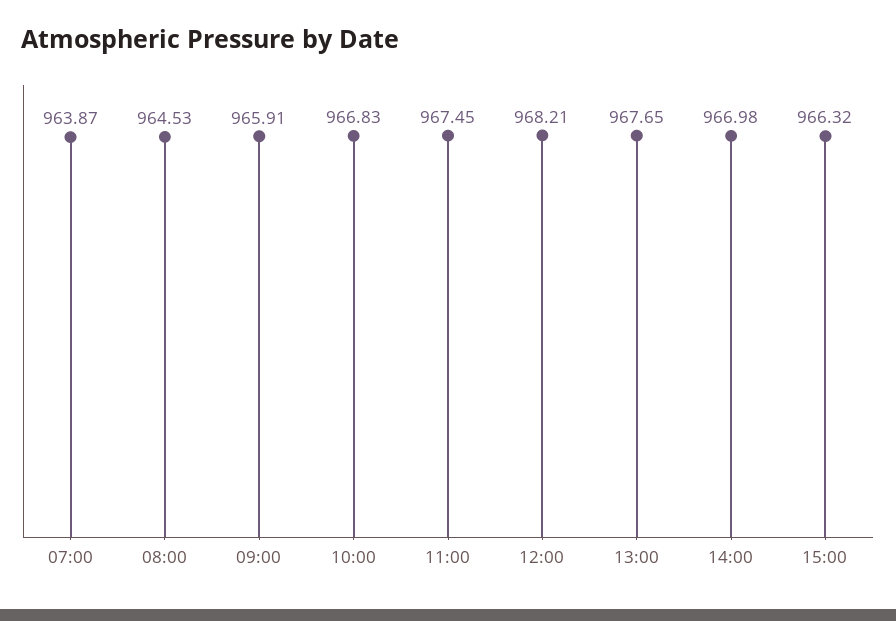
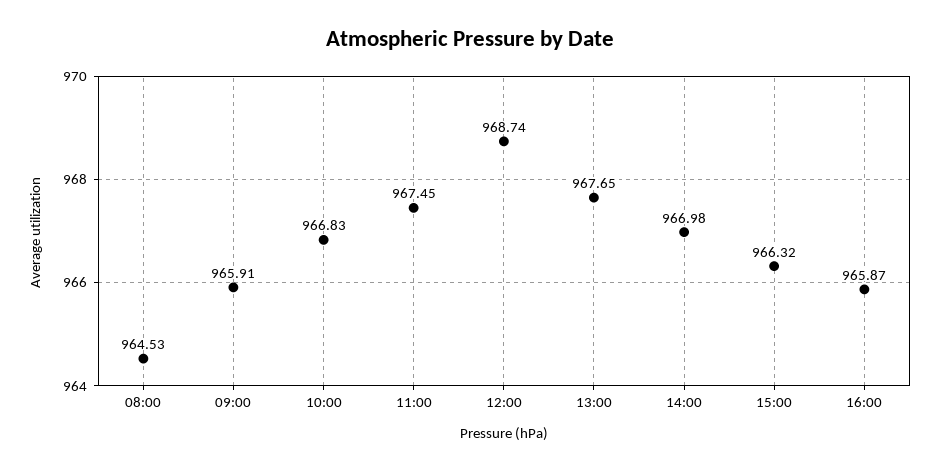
07:00: 963.87 -> none
12:00: 968.21 -> 968.74
16:00: none -> 965.87

